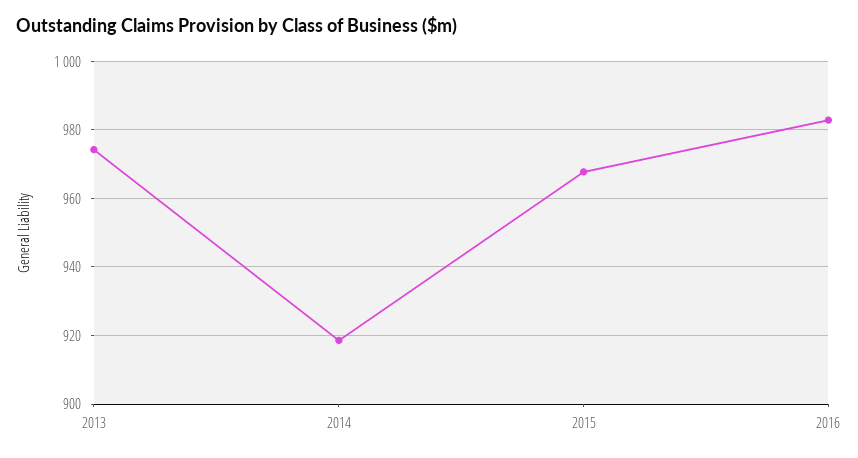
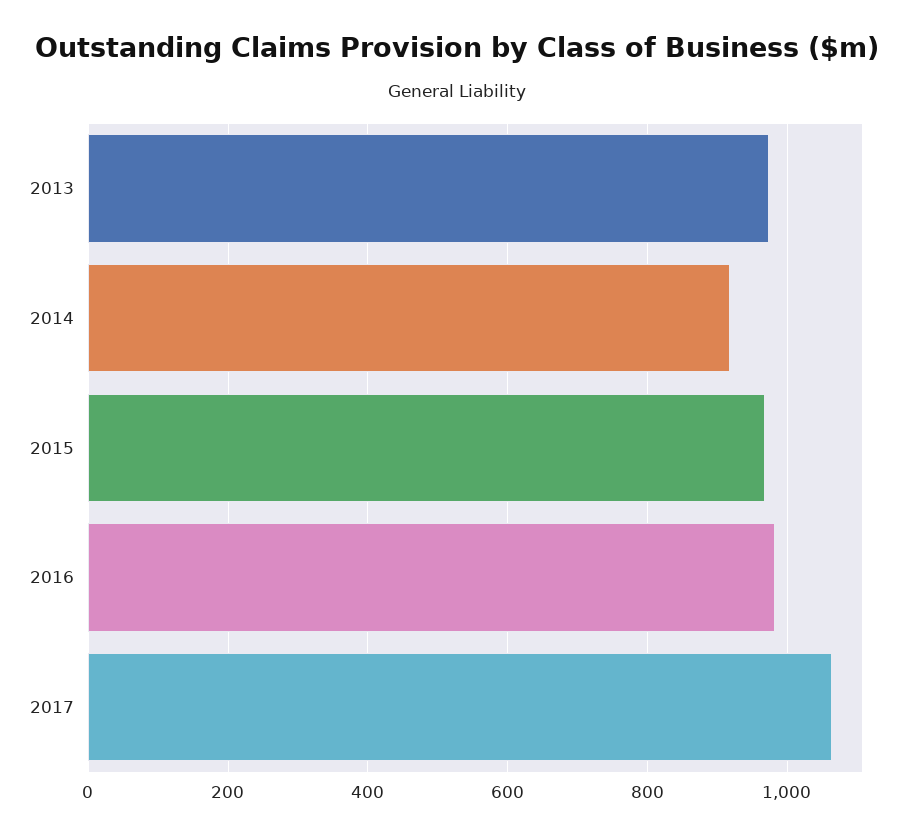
2017: none -> 1060

